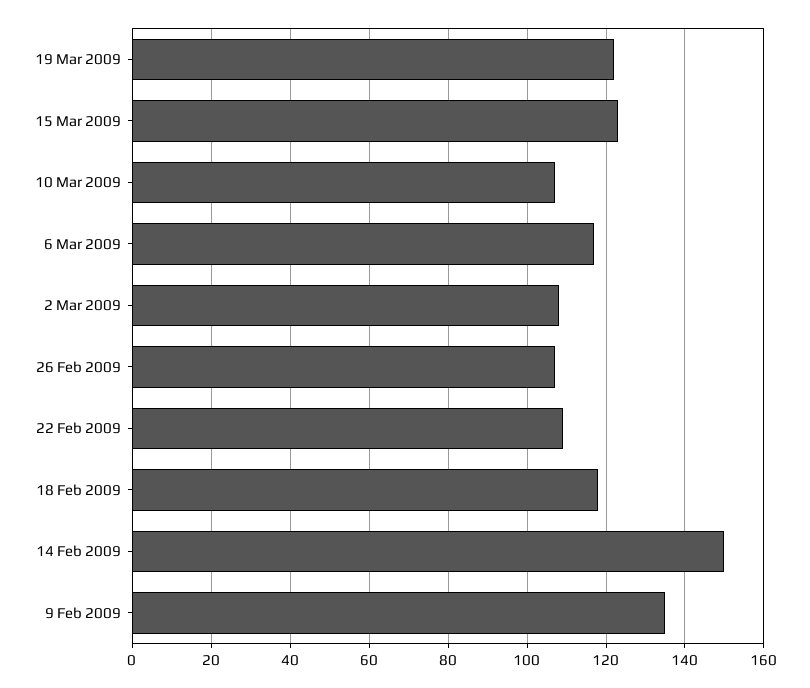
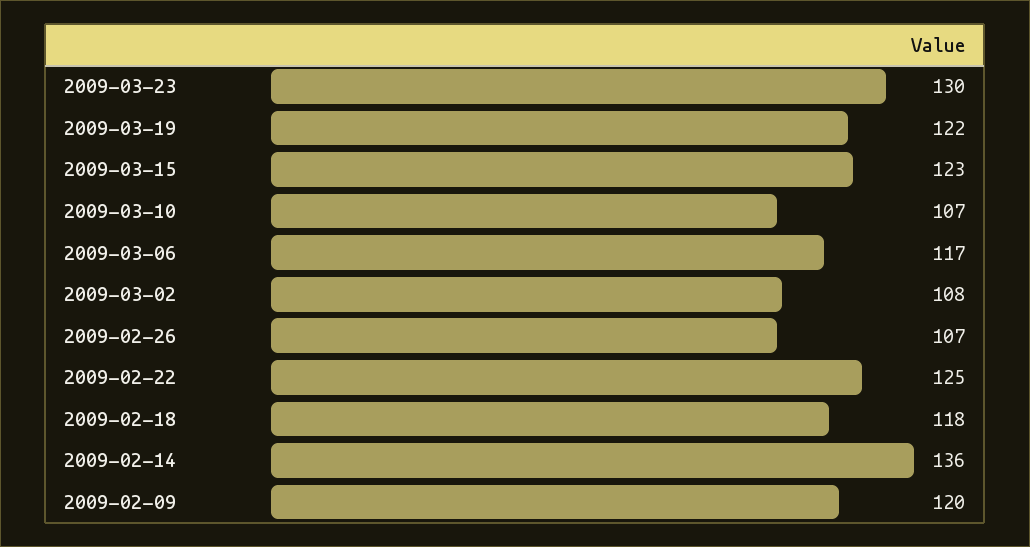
22 Feb 2009: 110 -> 125
14 Feb 2009: 150 -> 136
9 Feb 2009: 135 -> 120
2009-03-23: none -> 130

